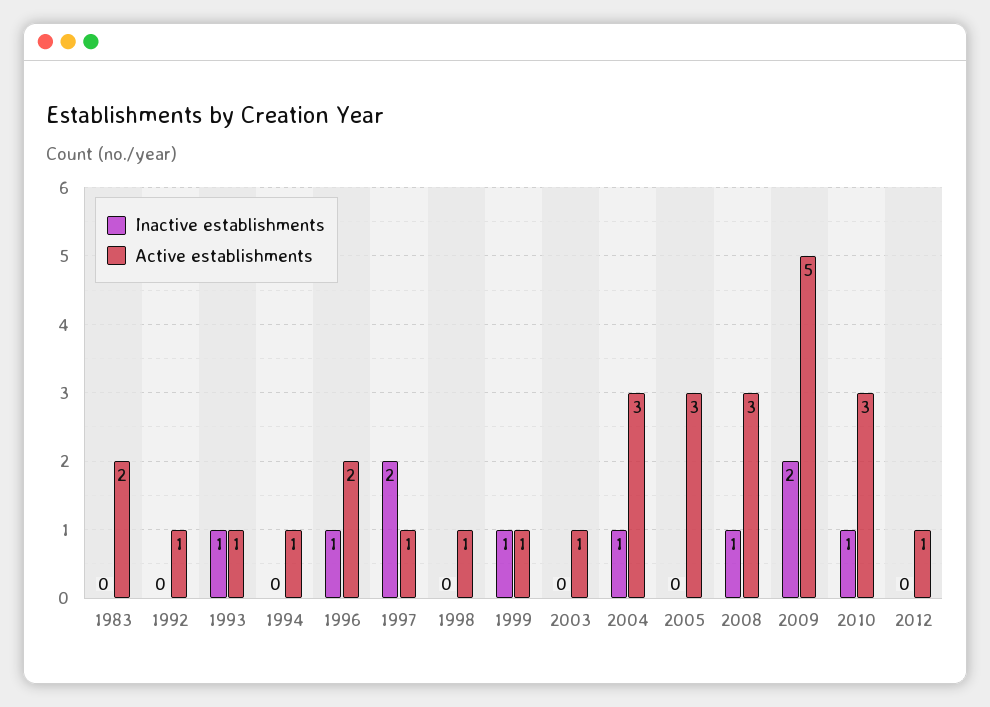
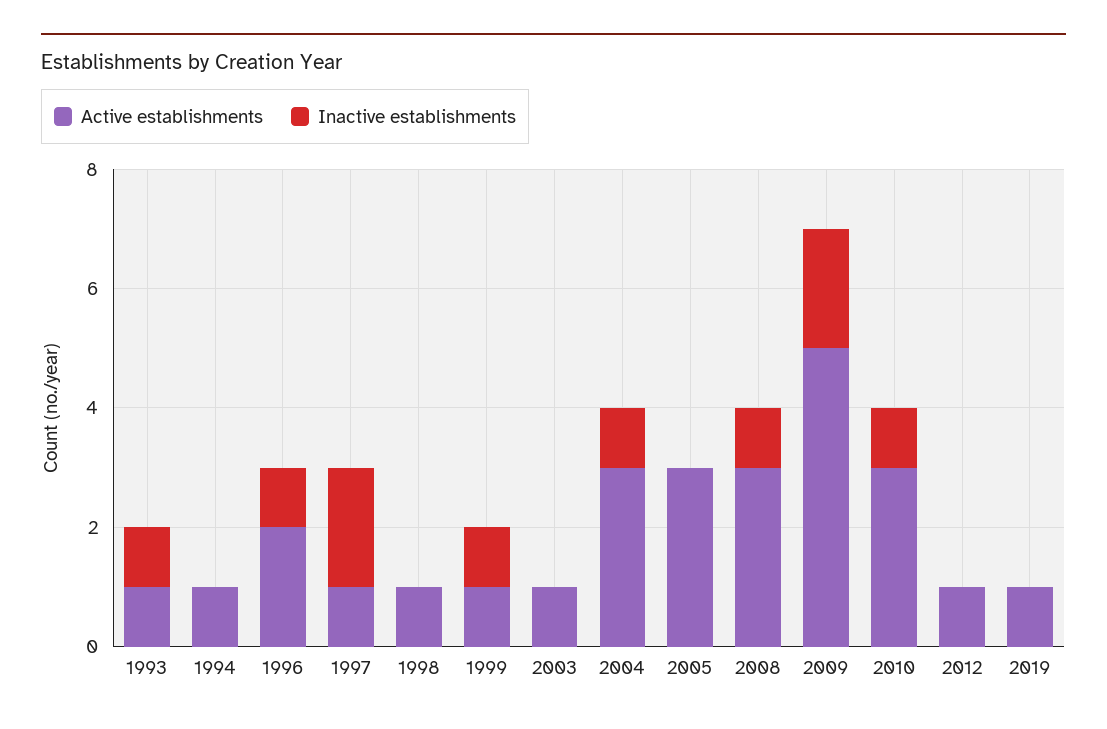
Inactive establishments, 1983: 0 -> none
Active establishments, 1983: 2 -> none
Inactive establishments, 1992: 0 -> none
Active establishments, 1992: 1 -> none
Active establishments, 2019: none -> 1
Inactive establishments, 2019: none -> 0

